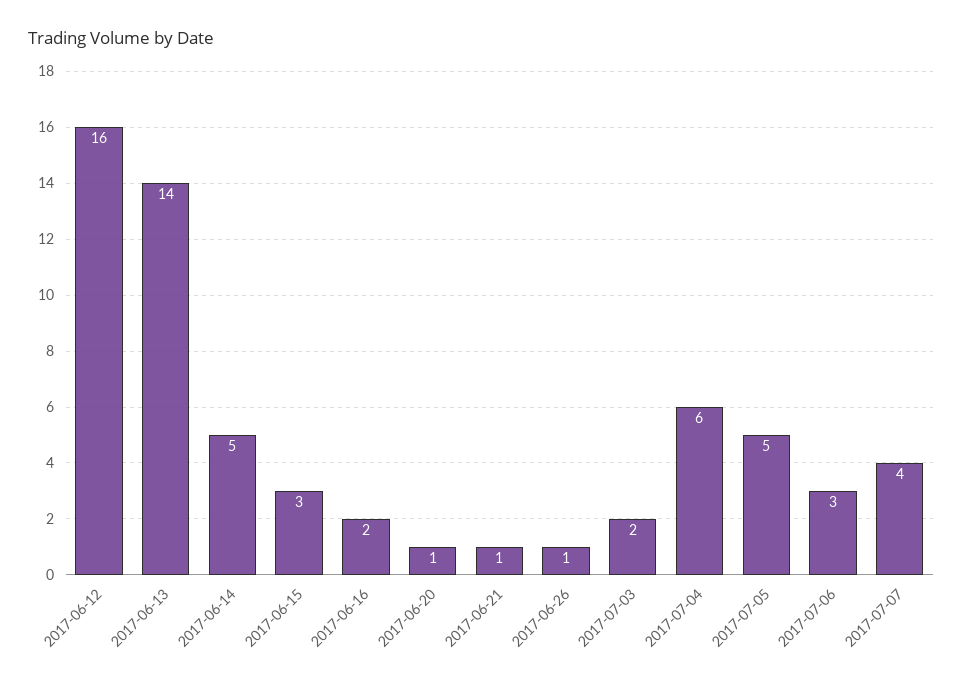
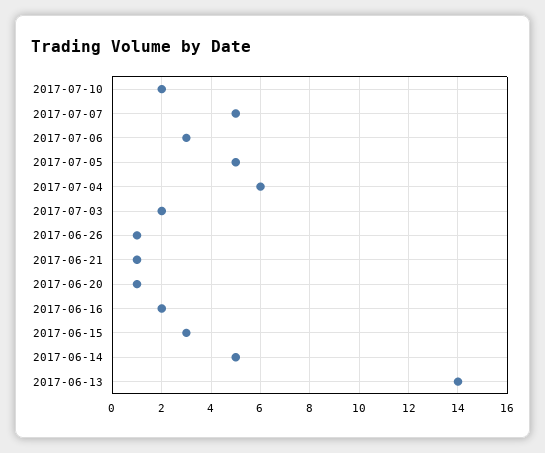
2017-06-12: 16 -> none
2017-07-07: 4 -> 5
2017-07-10: none -> 2

